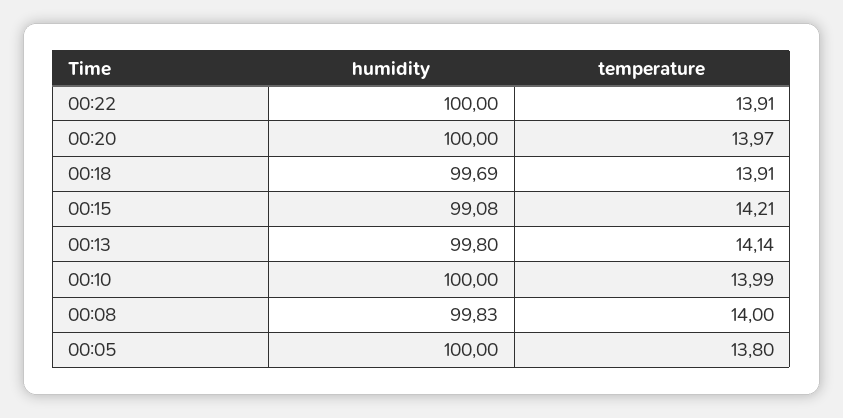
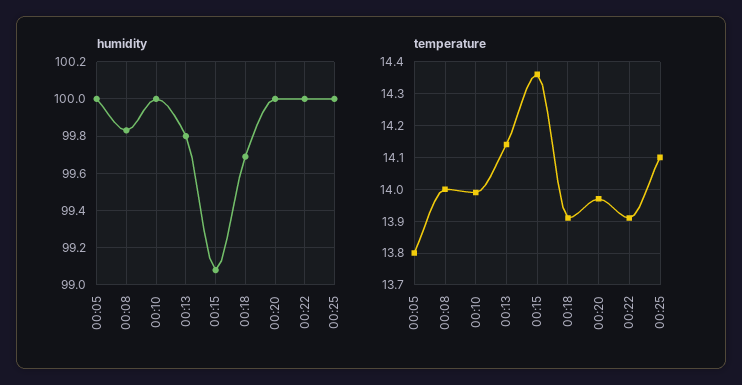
temperature, 00:15: 14.21 -> 14.35
humidity, 00:25: none -> 100
temperature, 00:25: none -> 14.1

